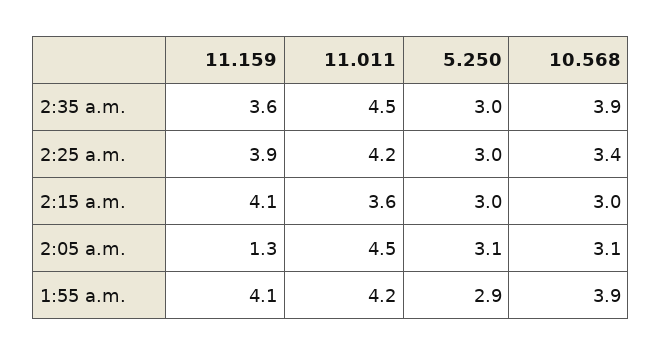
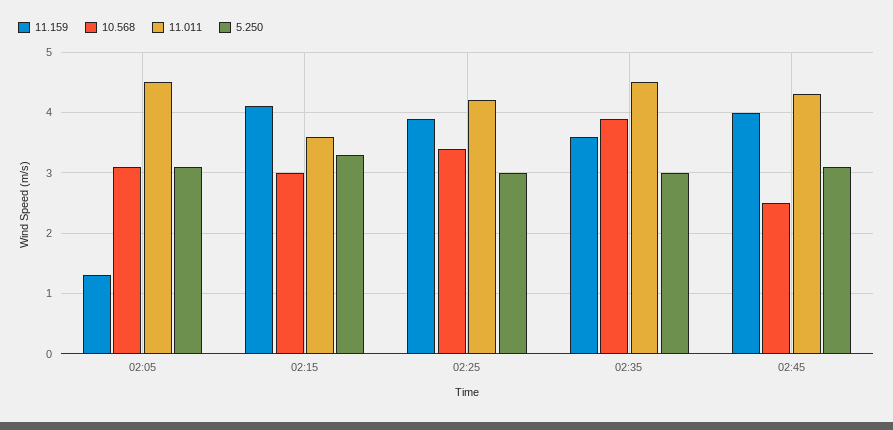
5.250, 2:15 a.m.: 3 -> 3.3
11.159, 1:55 a.m.: 4.1 -> none
11.011, 1:55 a.m.: 4.2 -> none
5.250, 1:55 a.m.: 2.9 -> none
10.568, 1:55 a.m.: 3.9 -> none
11.159, 02:45: none -> 4
10.568, 02:45: none -> 2.5
11.011, 02:45: none -> 4.3
5.250, 02:45: none -> 3.1

